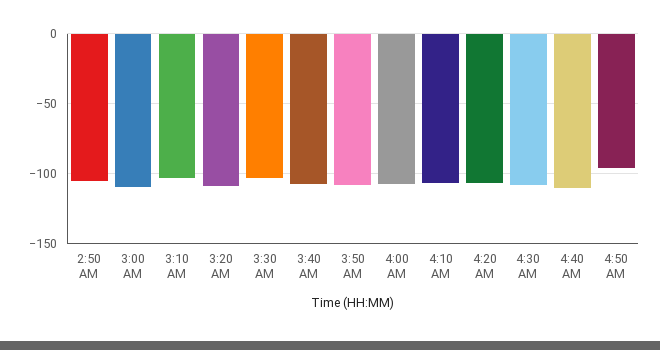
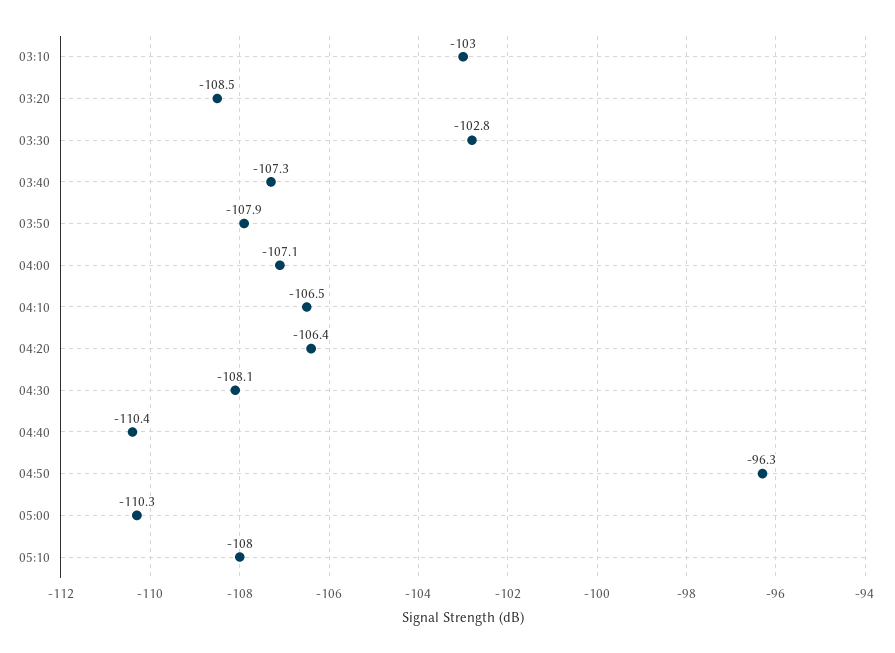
2:50 AM: -105 -> none
3:00 AM: -110 -> none
05:00: none -> -110.3
05:10: none -> -108

